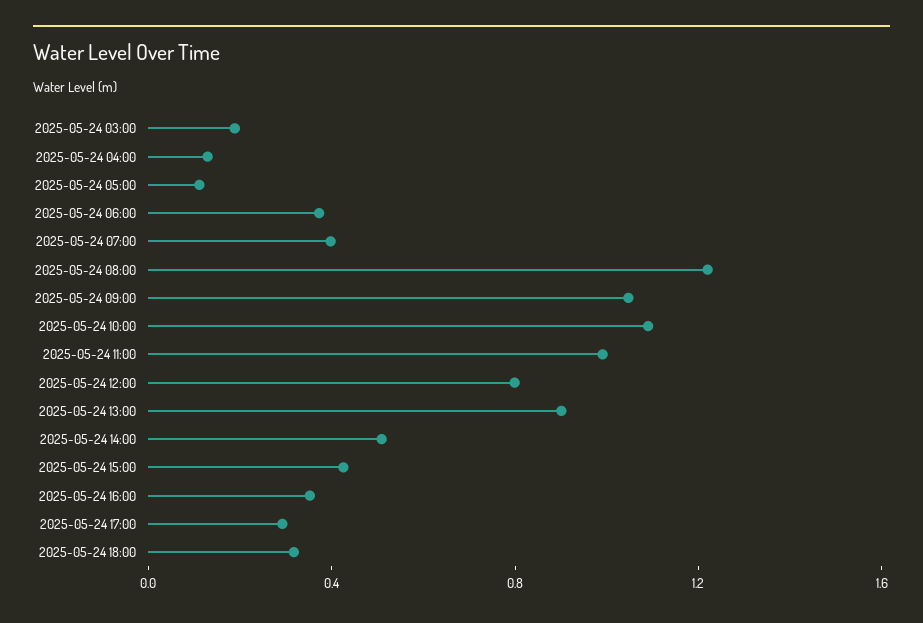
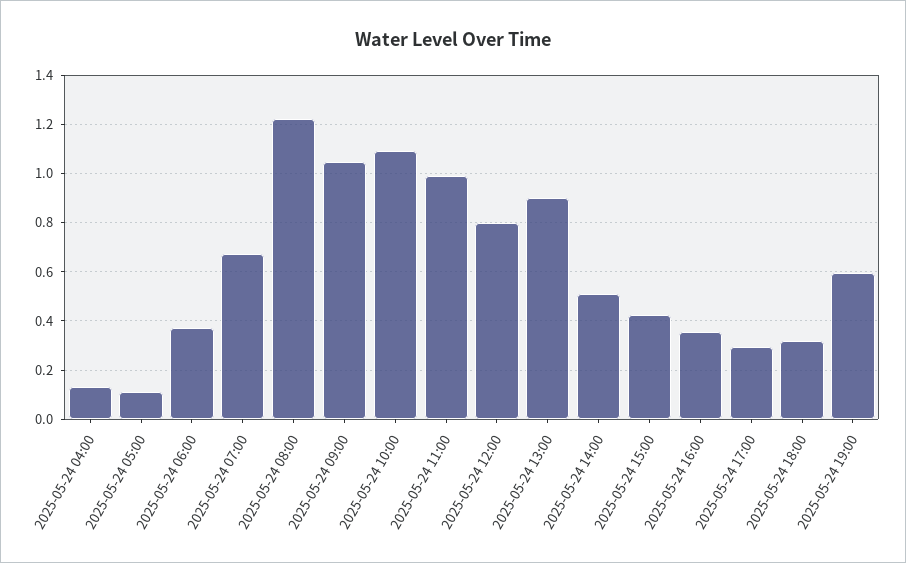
2025-05-24 03:00: 0.2 -> none
2025-05-24 07:00: 0.4 -> 0.675
2025-05-24 19:00: none -> 0.6

